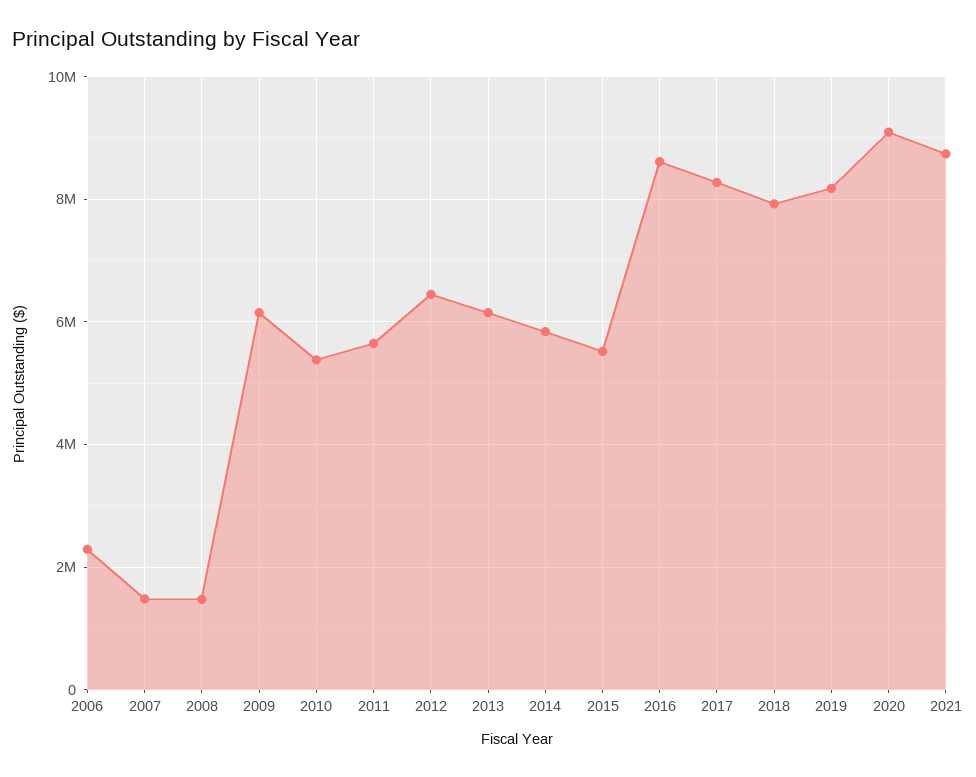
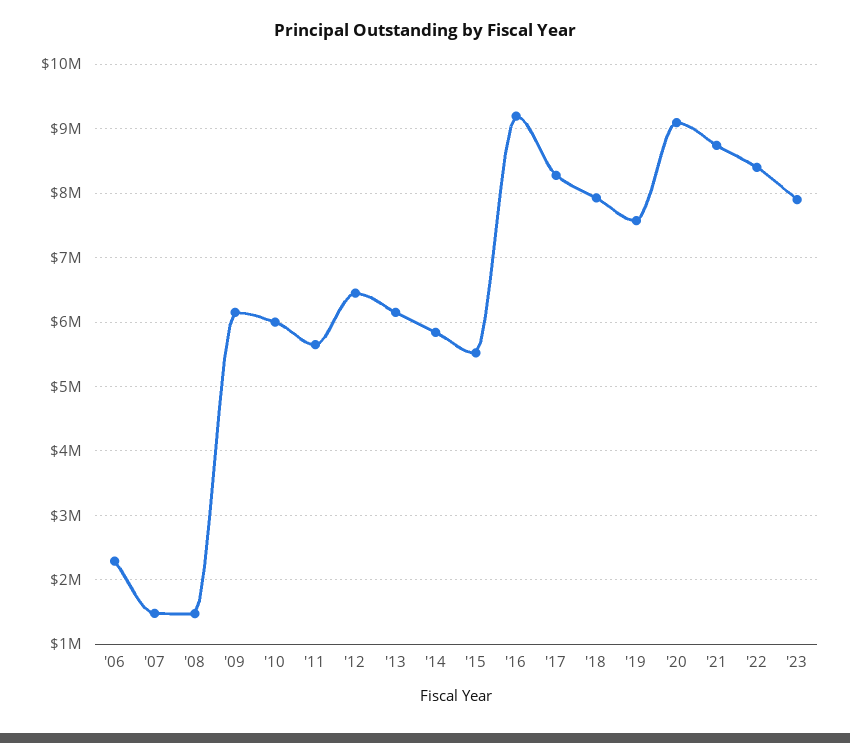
2010: 5400000 -> 6000000
2016: 8600000 -> 9200000
2019: 8200000 -> 7600000
'22: none -> 8400000
'23: none -> 7900000

